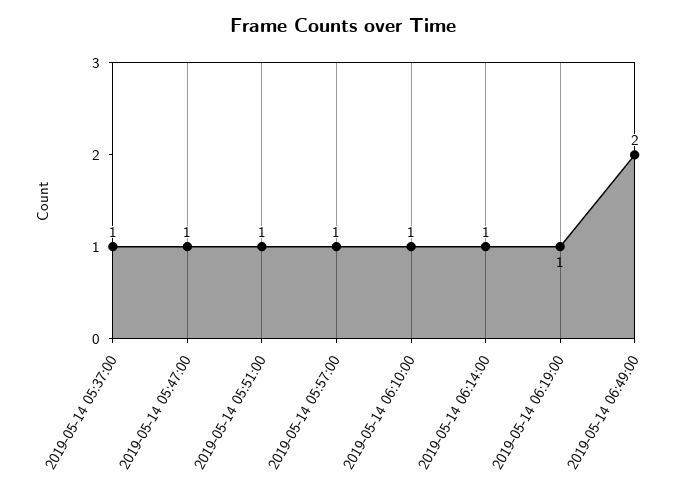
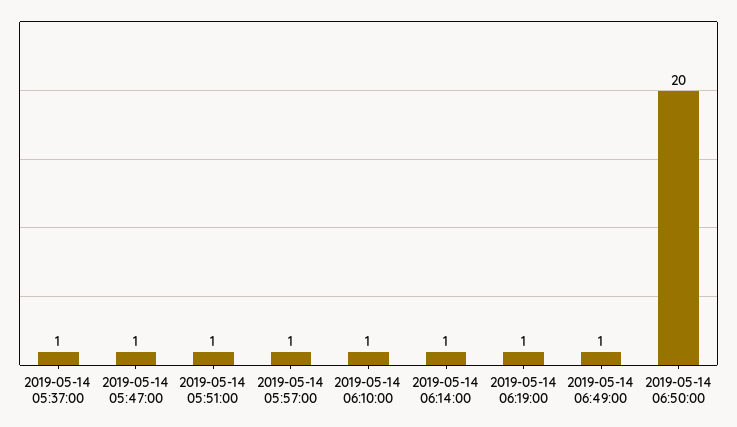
2019-05-14 06:49:00: 2 -> 1
2019-05-14 06:50:00: none -> 20

